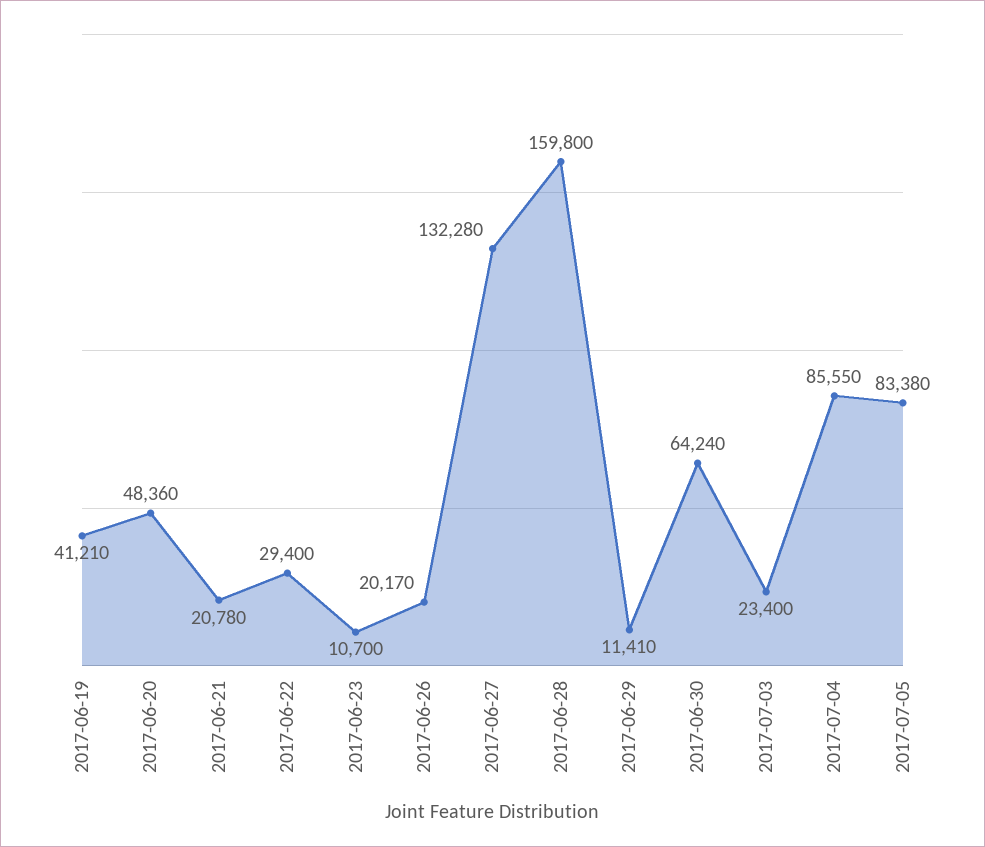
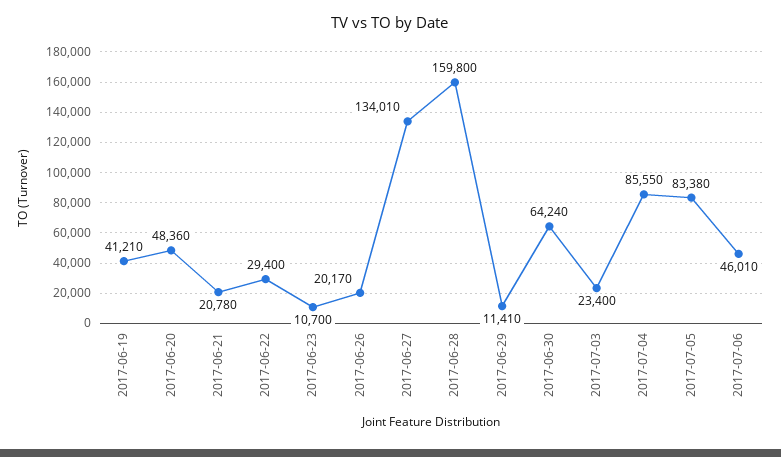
2017-06-27: 132280 -> 134010
2017-07-06: none -> 46010

